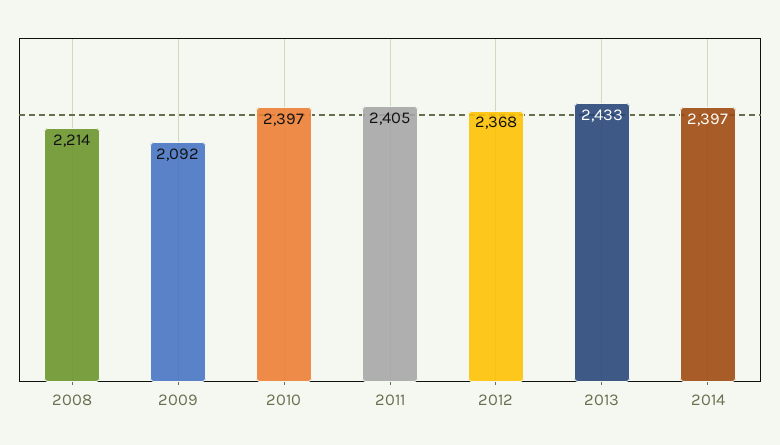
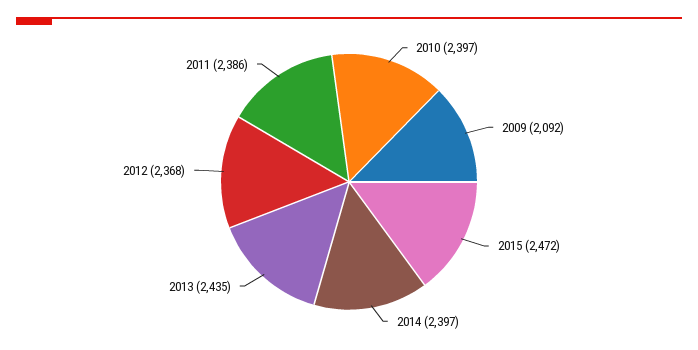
2008: 2214 -> none
2011: 2405 -> 2386
2013: 2433 -> 2435
2015: none -> 2472

